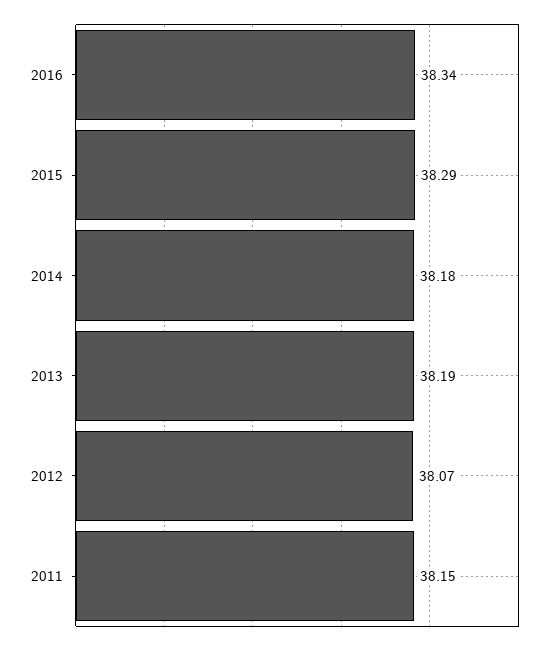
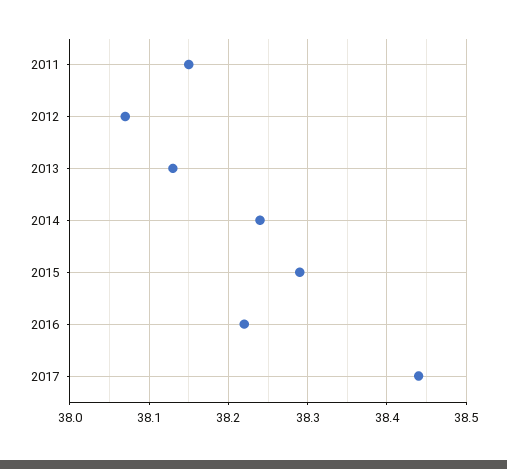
2016: 38.34 -> 38.22
2014: 38.18 -> 38.24
2013: 38.19 -> 38.13
2017: none -> 38.44

